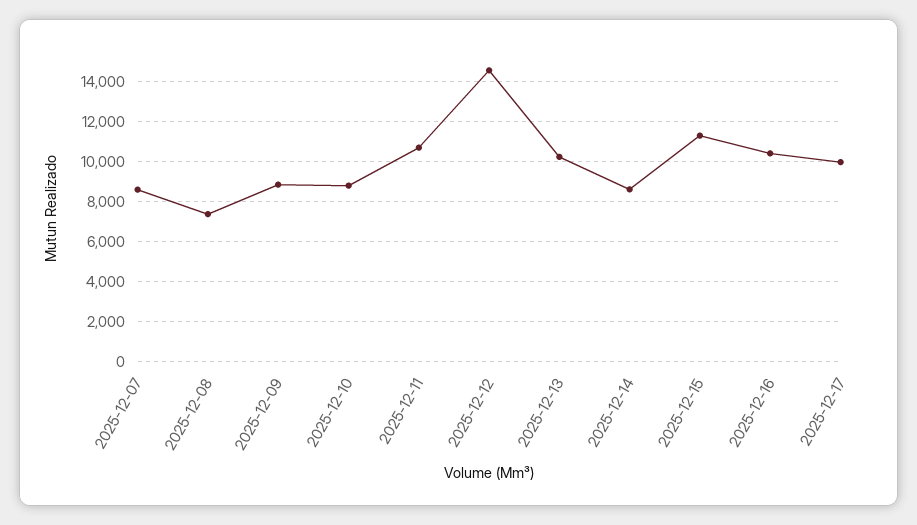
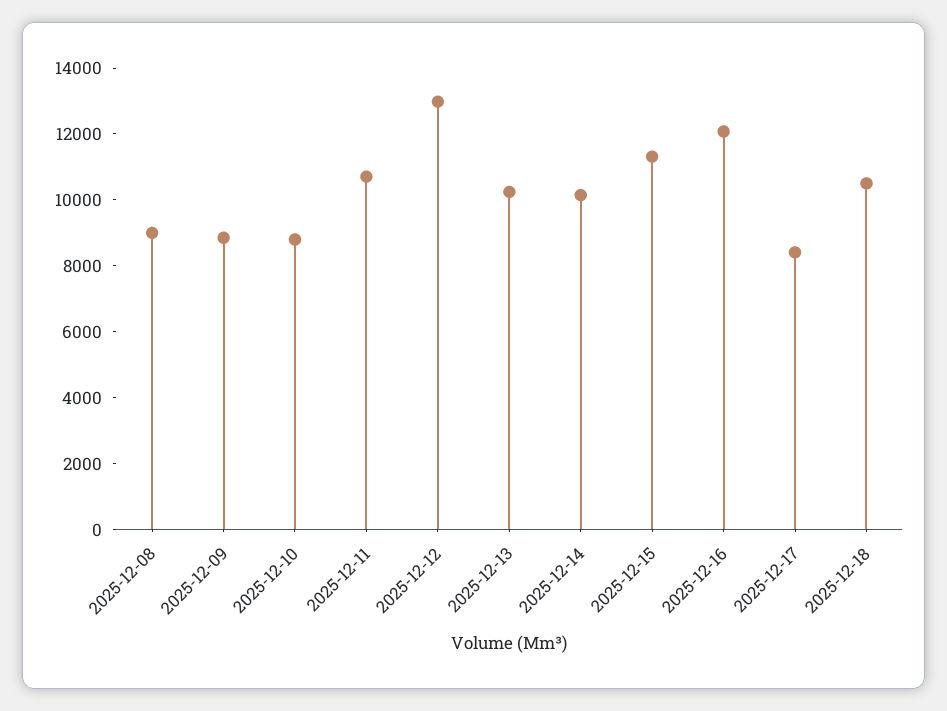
2025-12-07: 8500 -> none
2025-12-08: 7500 -> 9000
2025-12-12: 14500 -> 13000
2025-12-14: 8500 -> 10000
2025-12-16: 10500 -> 12000
2025-12-17: 10000 -> 8500
2025-12-18: none -> 10500

